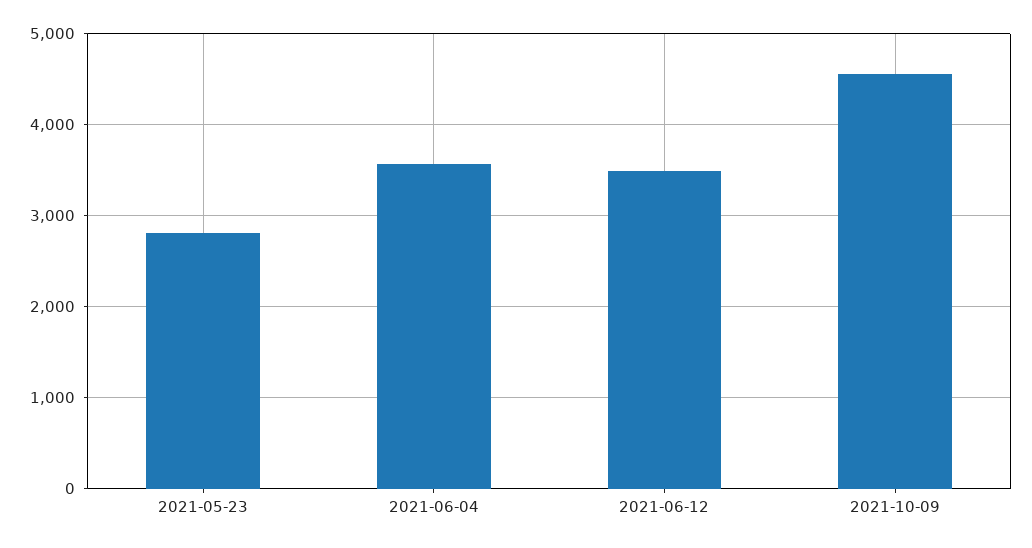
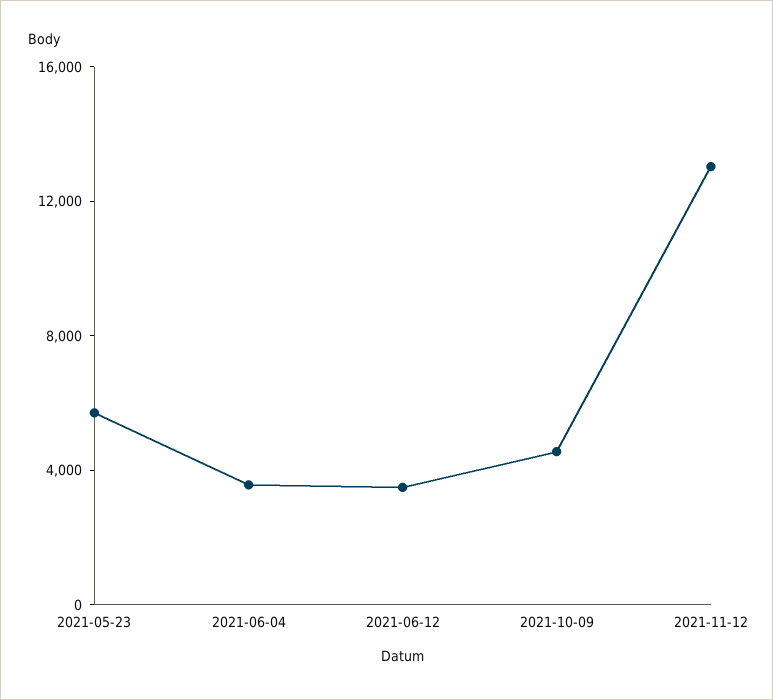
2021-05-23: 2800 -> 6000
2021-11-12: none -> 13000

